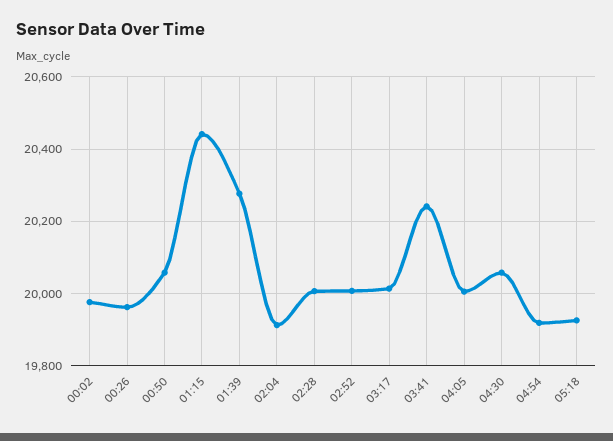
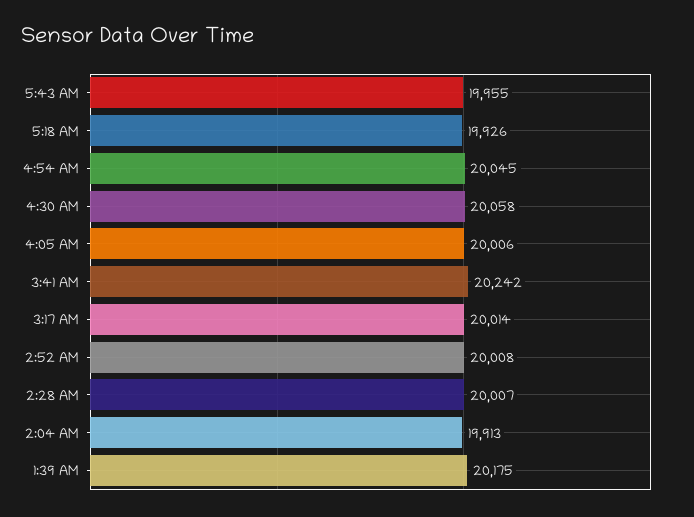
00:02: 19980 -> none
00:26: 19960 -> none
00:50: 20060 -> none
01:15: 20440 -> none
01:39: 20280 -> 20175
04:54: 19920 -> 20045
5:43 AM: none -> 19955

